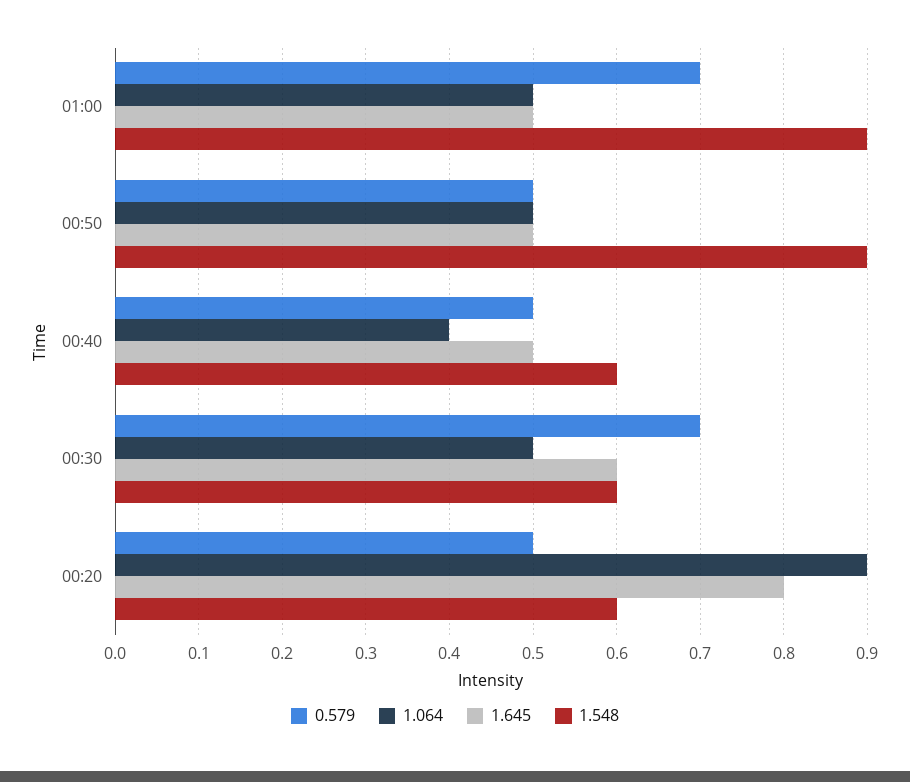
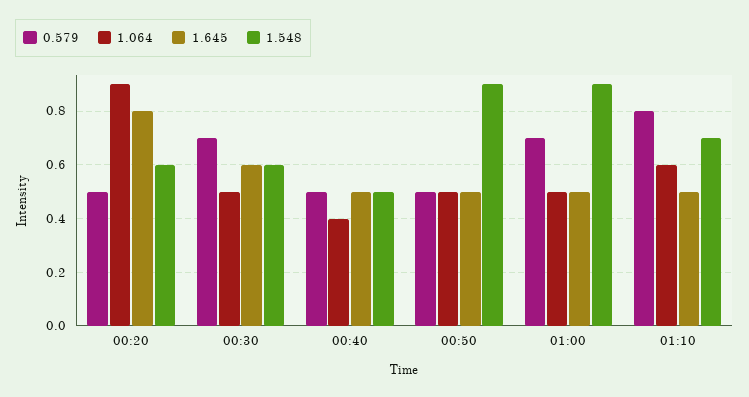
1.548, 00:40: 0.6 -> 0.5
0.579, 01:10: none -> 0.8
1.064, 01:10: none -> 0.6
1.645, 01:10: none -> 0.5
1.548, 01:10: none -> 0.7

